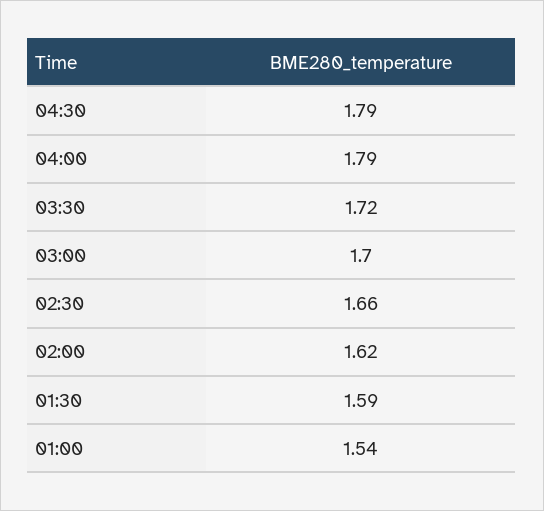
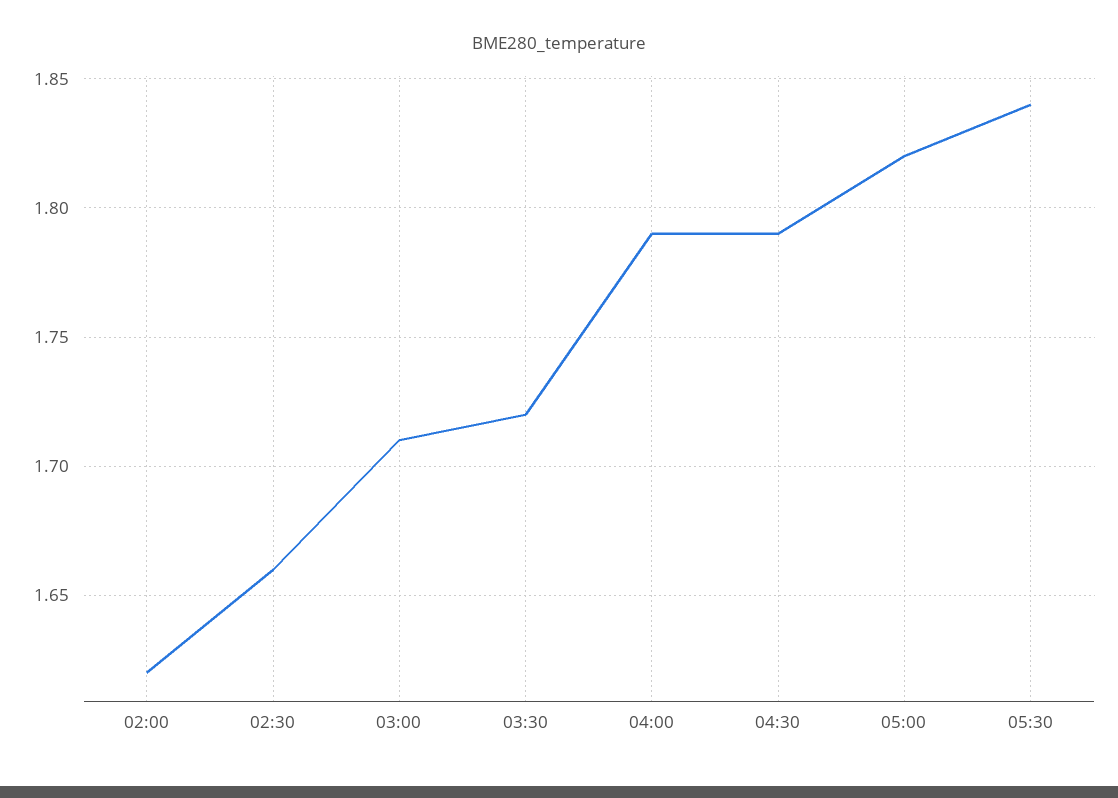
03:00: 1.7 -> 1.71
01:30: 1.59 -> none
01:00: 1.54 -> none
05:00: none -> 1.82
05:30: none -> 1.84

